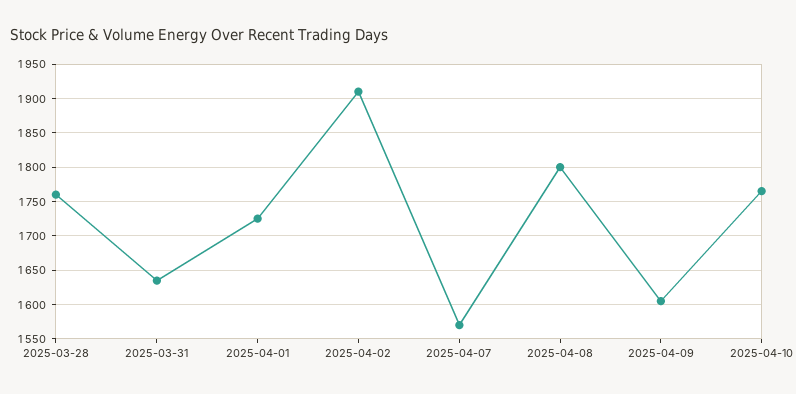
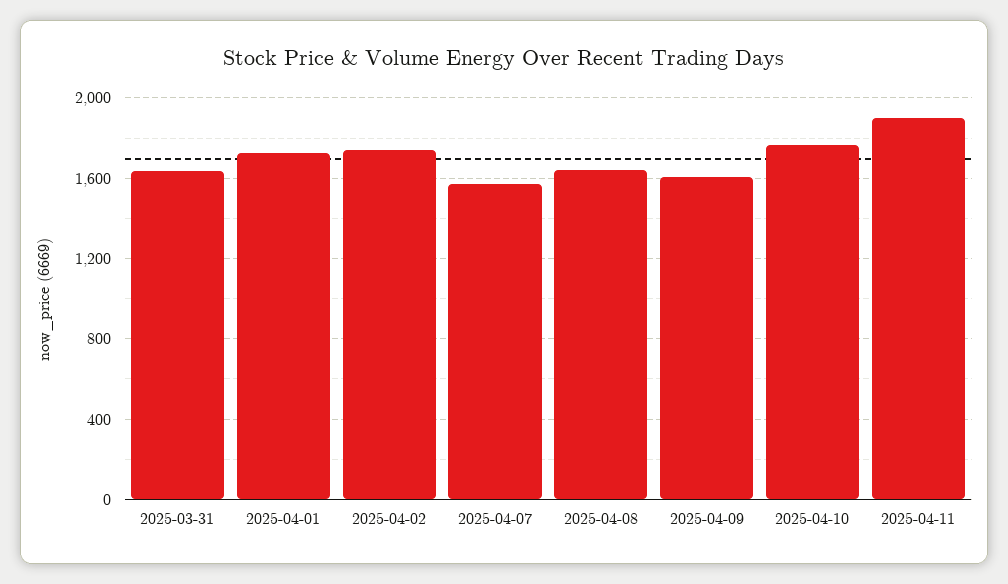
2025-03-28: 1760 -> none
2025-04-02: 1910 -> 1750
2025-04-08: 1800 -> 1650
2025-04-11: none -> 1900

